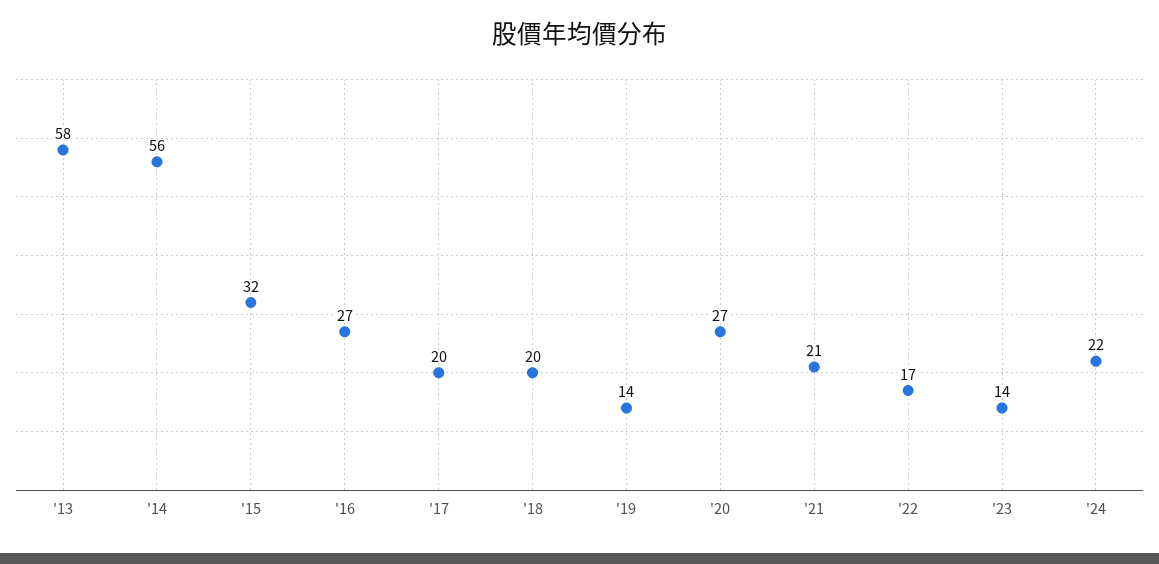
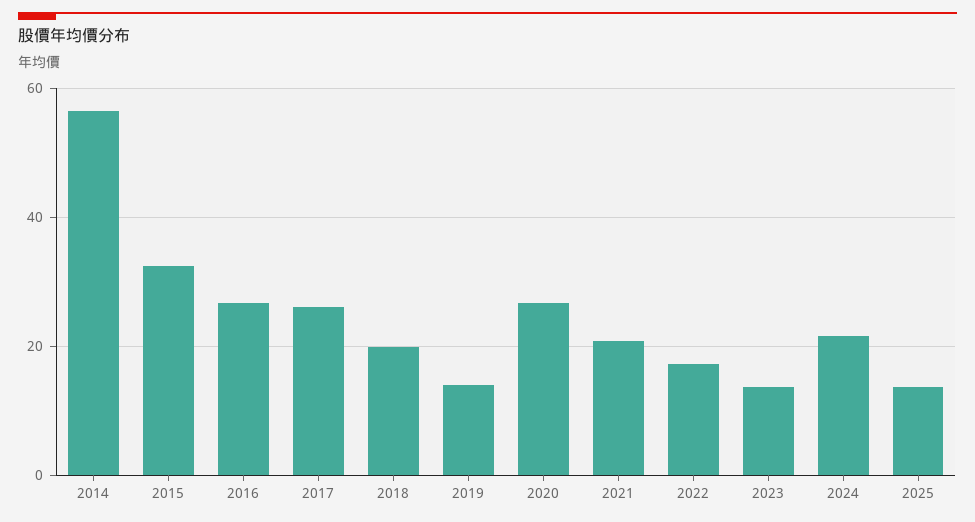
'13: 58 -> none
'17: 20 -> 26
2025: none -> 14

